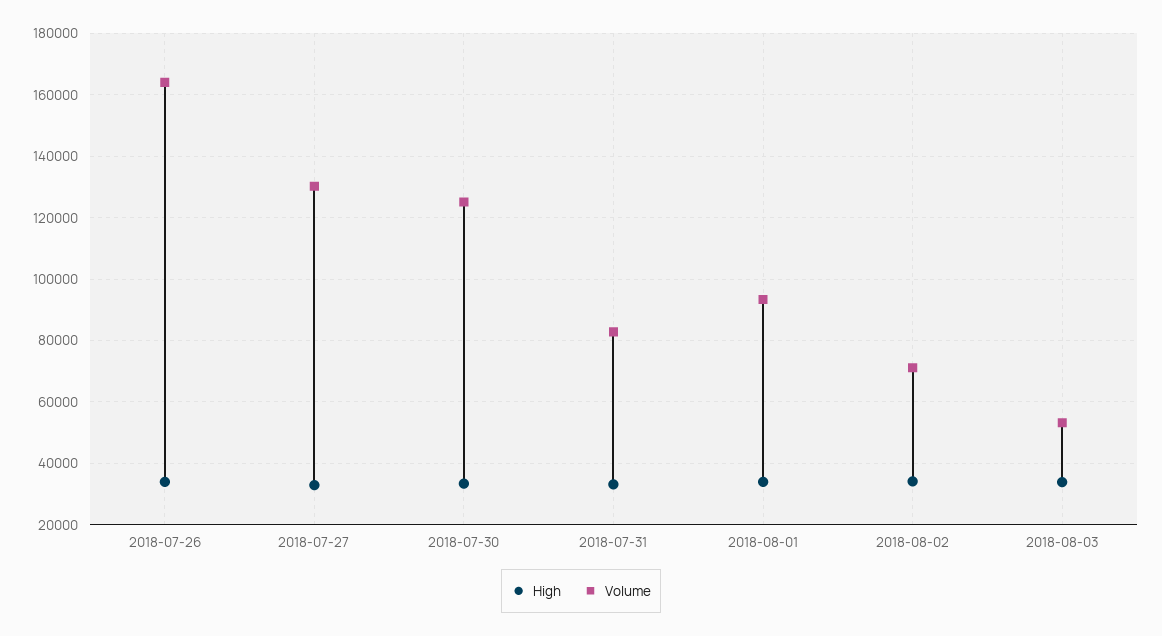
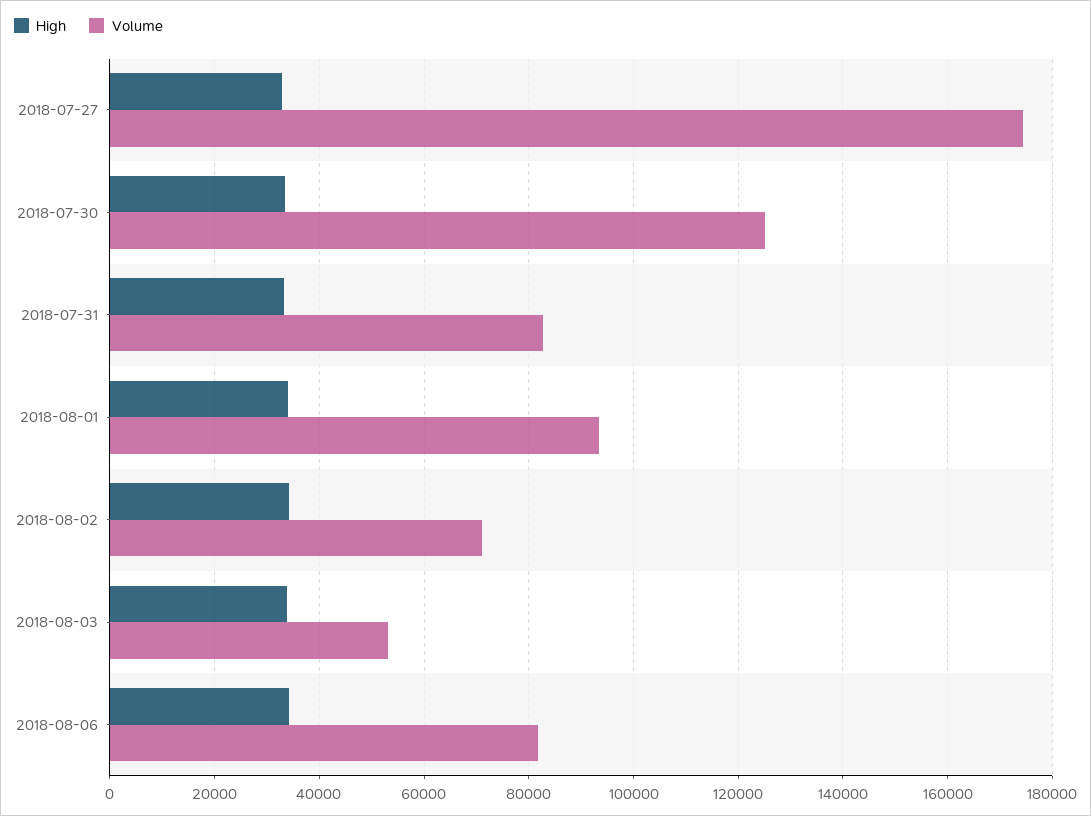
High, 2018-07-26: 34000 -> none
Volume, 2018-07-26: 164000 -> none
Volume, 2018-07-27: 130000 -> 174000
High, 2018-08-06: none -> 34000
Volume, 2018-08-06: none -> 82000

